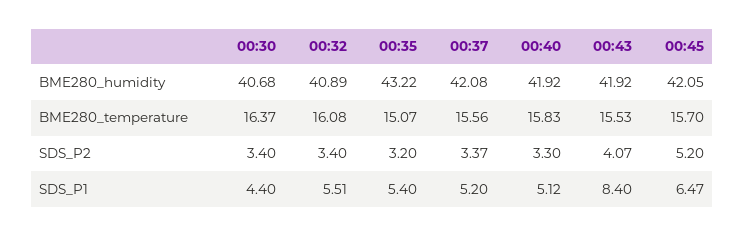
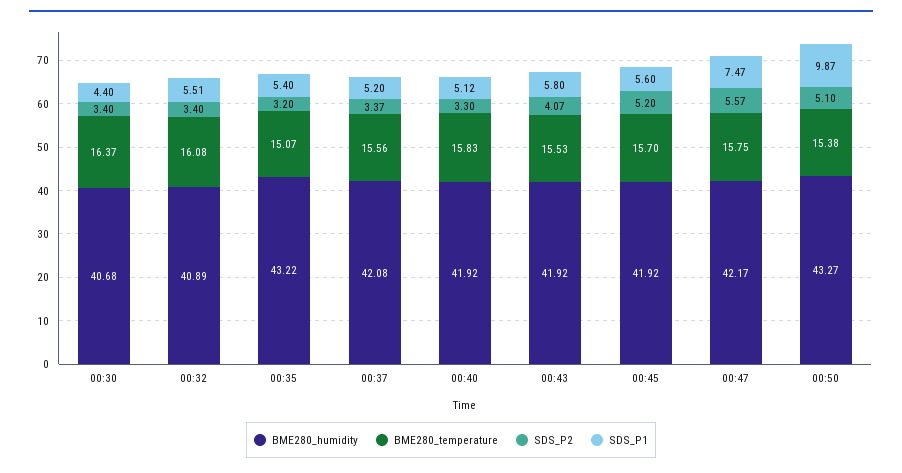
BME280_humidity, 00:45: 42.05 -> 41.92
SDS_P1, 00:43: 8.4 -> 5.8
SDS_P1, 00:45: 6.47 -> 5.6
BME280_humidity, 00:47: none -> 42.17
BME280_temperature, 00:47: none -> 15.75
SDS_P2, 00:47: none -> 5.57
SDS_P1, 00:47: none -> 7.47
BME280_humidity, 00:50: none -> 43.27
BME280_temperature, 00:50: none -> 15.38
SDS_P2, 00:50: none -> 5.1
SDS_P1, 00:50: none -> 9.87

